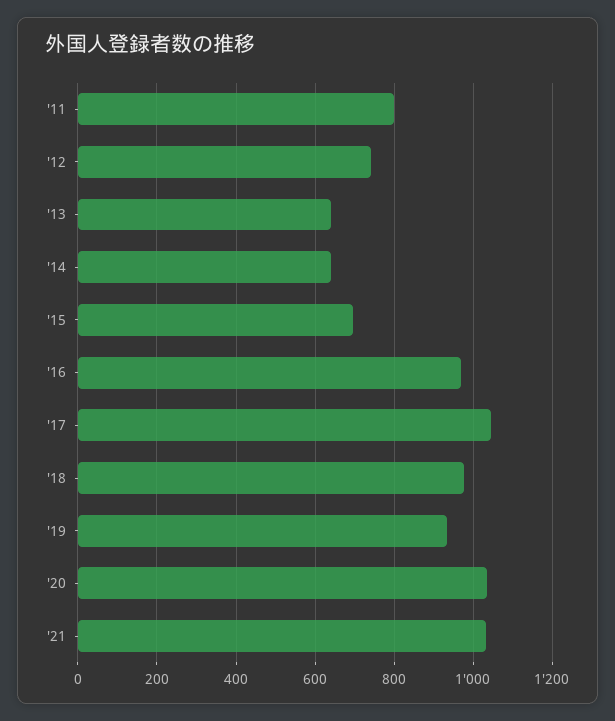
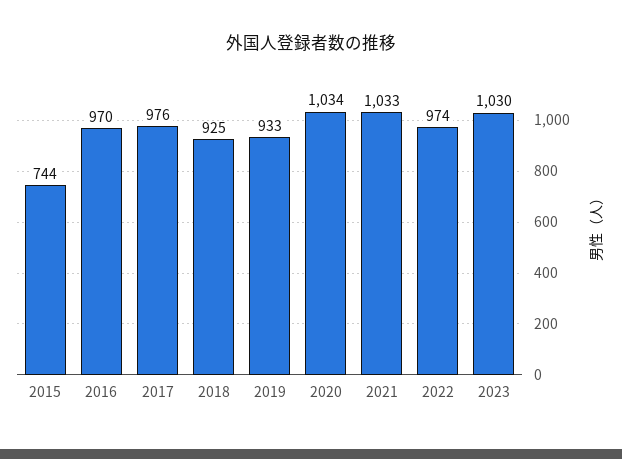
'11: 800 -> none
'12: 740 -> none
'13: 640 -> none
'14: 640 -> none
'15: 700 -> 744
'17: 1040 -> 976
'18: 980 -> 925
2022: none -> 974
2023: none -> 1030

